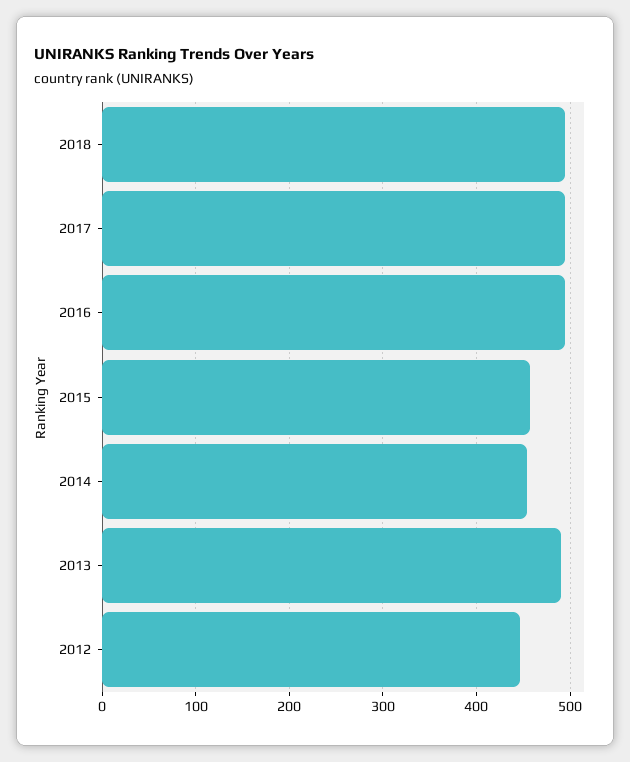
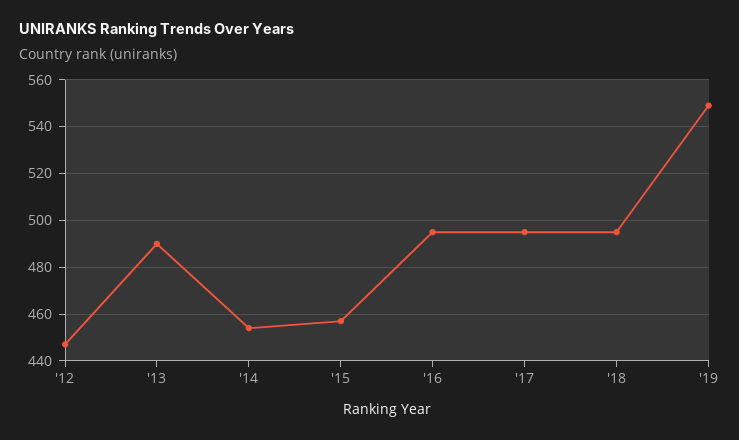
'19: none -> 550

